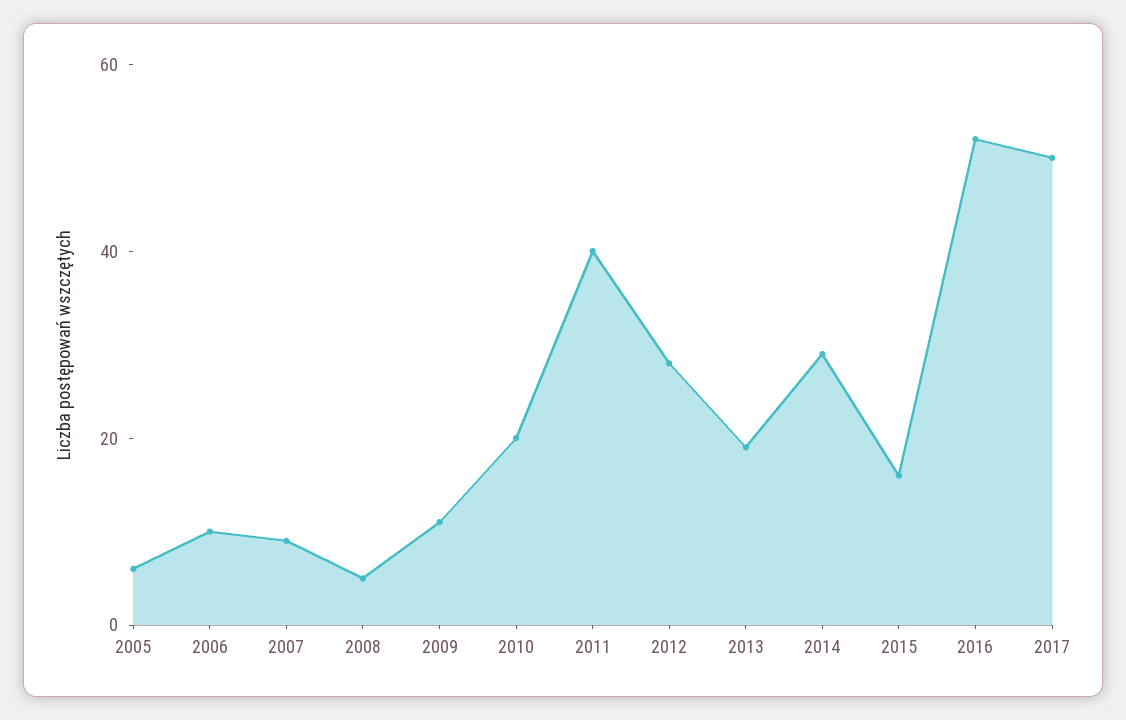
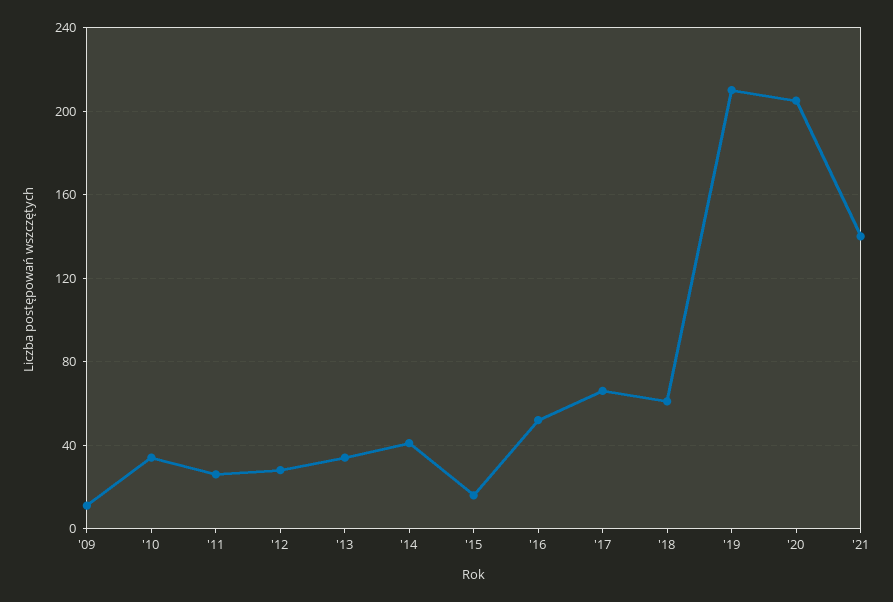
2005: 5 -> none
2006: 10 -> none
2007: 10 -> none
2008: 5 -> none
2010: 20 -> 35
2011: 40 -> 25
2013: 20 -> 35
2014: 30 -> 40
2017: 50 -> 65
'18: none -> 60
'19: none -> 210
'20: none -> 205
'21: none -> 140

